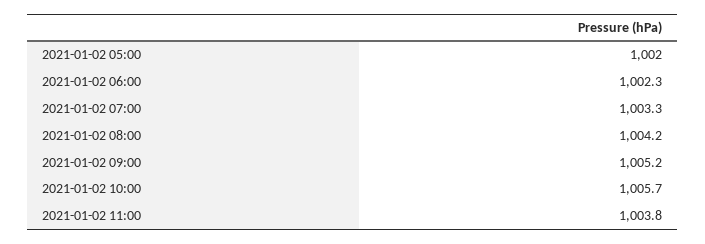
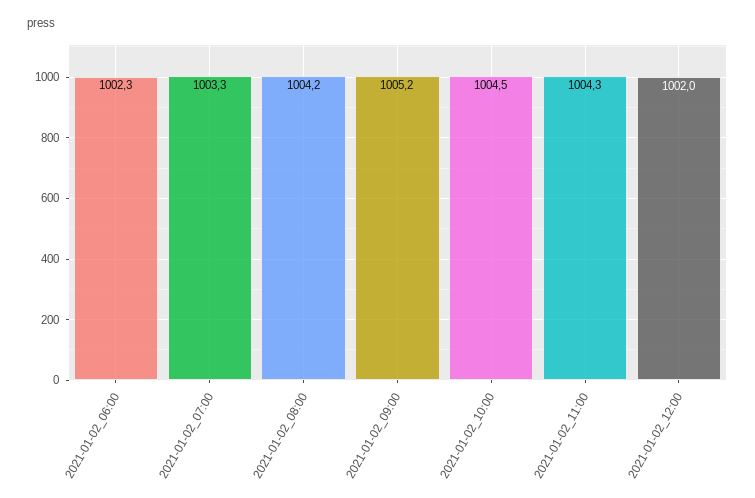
2021-01-02 05:00: 1002 -> none
2021-01-02 10:00: 1005.7 -> 1004.5
2021-01-02 11:00: 1003.8 -> 1004.3
2021-01-02_12:00: none -> 1002

